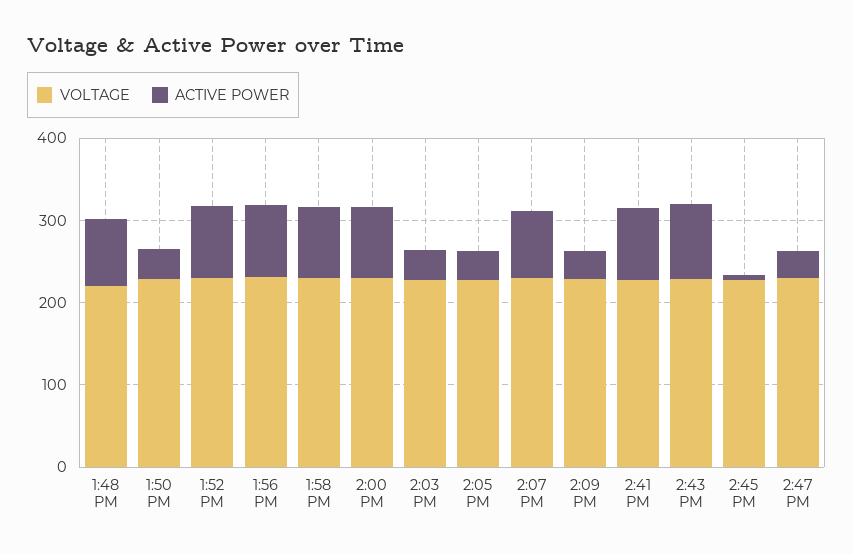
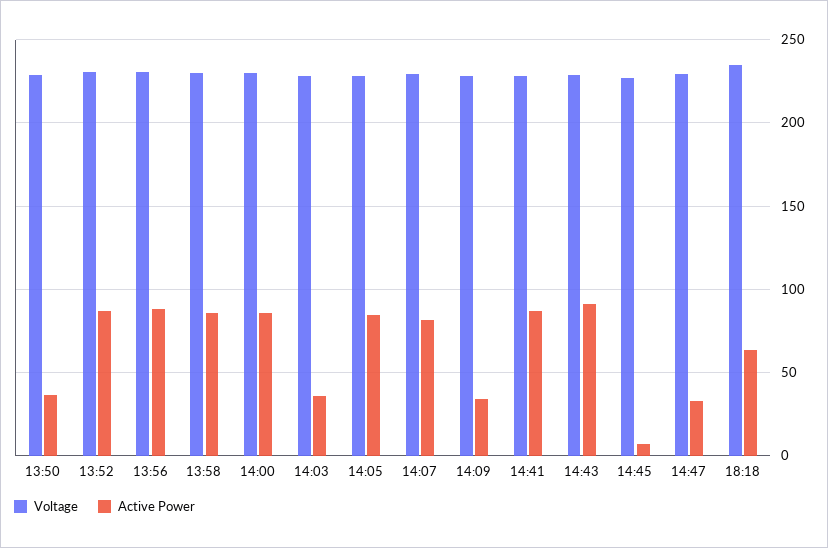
VOLTAGE, 1:48 PM: 220 -> none
ACTIVE POWER, 1:48 PM: 80 -> none
ACTIVE POWER, 2:05 PM: 40 -> 85
VOLTAGE, 18:18: none -> 235
ACTIVE POWER, 18:18: none -> 65

